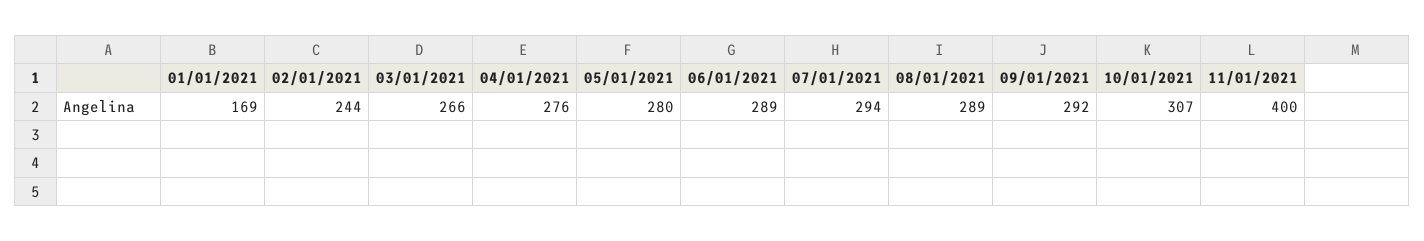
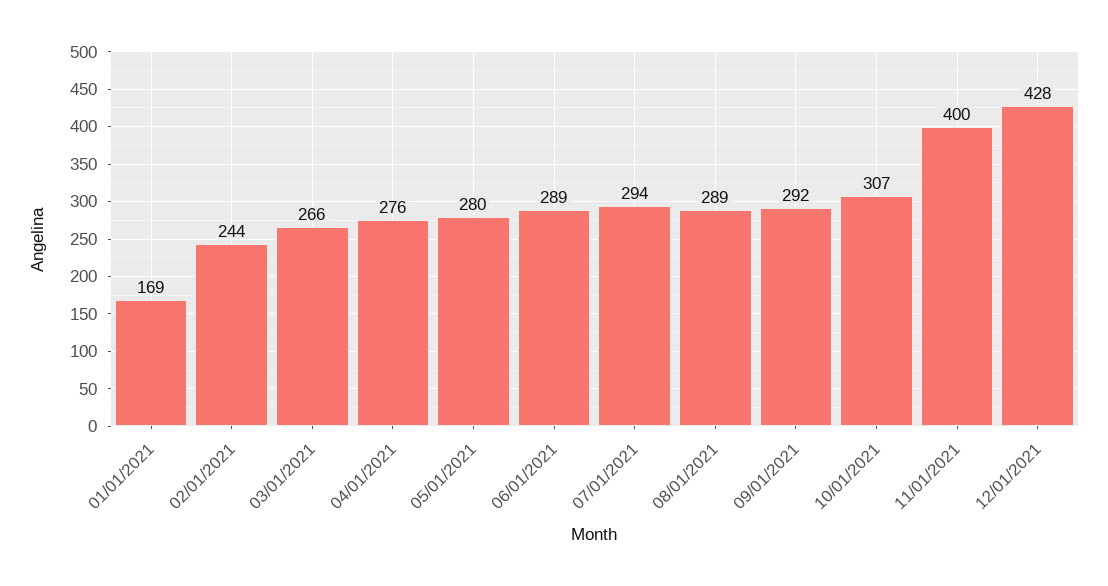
12/01/2021: none -> 428

